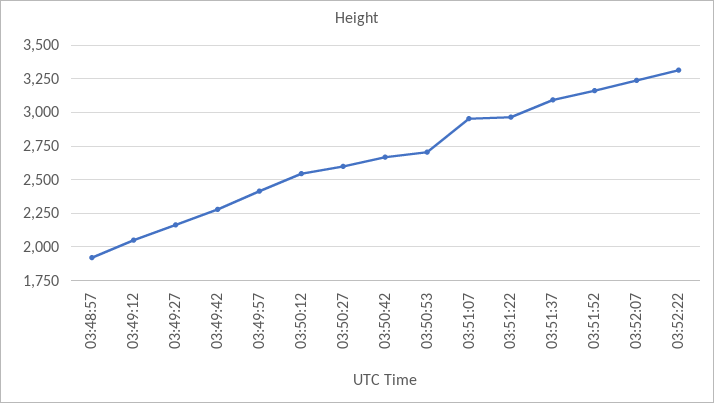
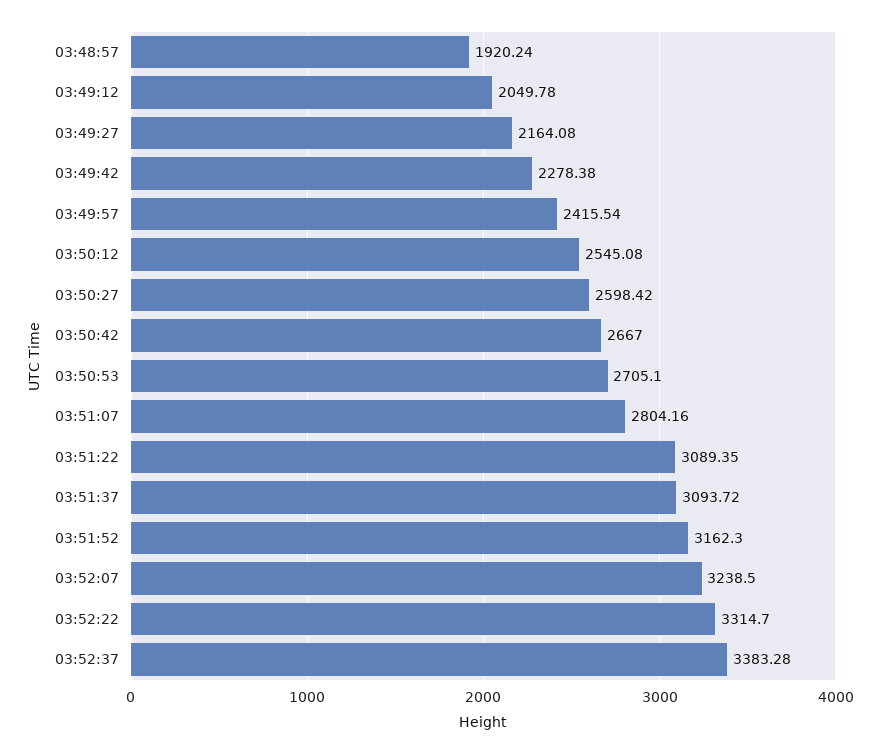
03:51:07: 2950 -> 2804.16
03:51:22: 2950 -> 3089.35
03:52:37: none -> 3383.28

